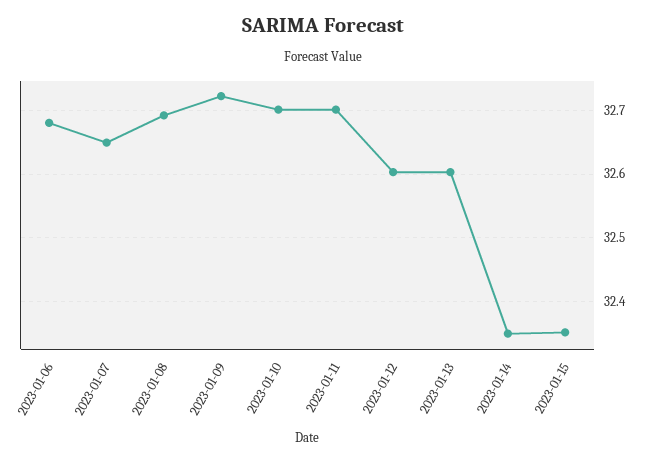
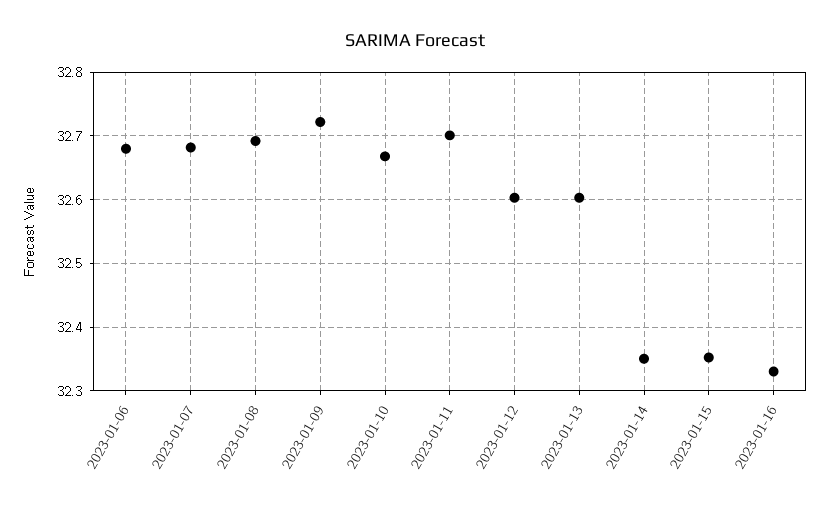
2023-01-07: 32.65 -> 32.68
2023-01-10: 32.7 -> 32.67
2023-01-16: none -> 32.33

